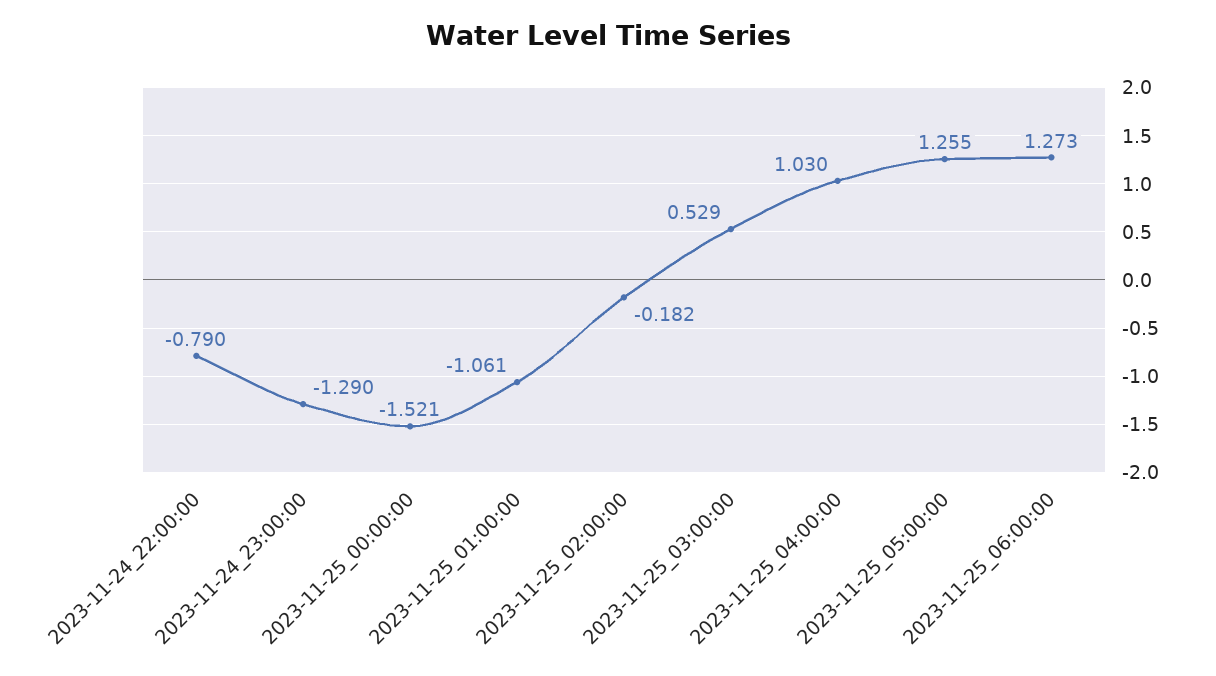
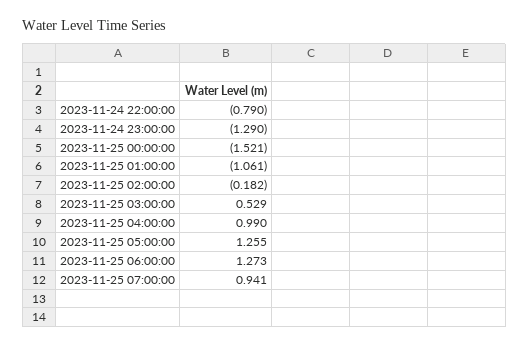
2023-11-25_04:00:00: 1.03 -> 0.99
2023-11-25 07:00:00: none -> 0.941

